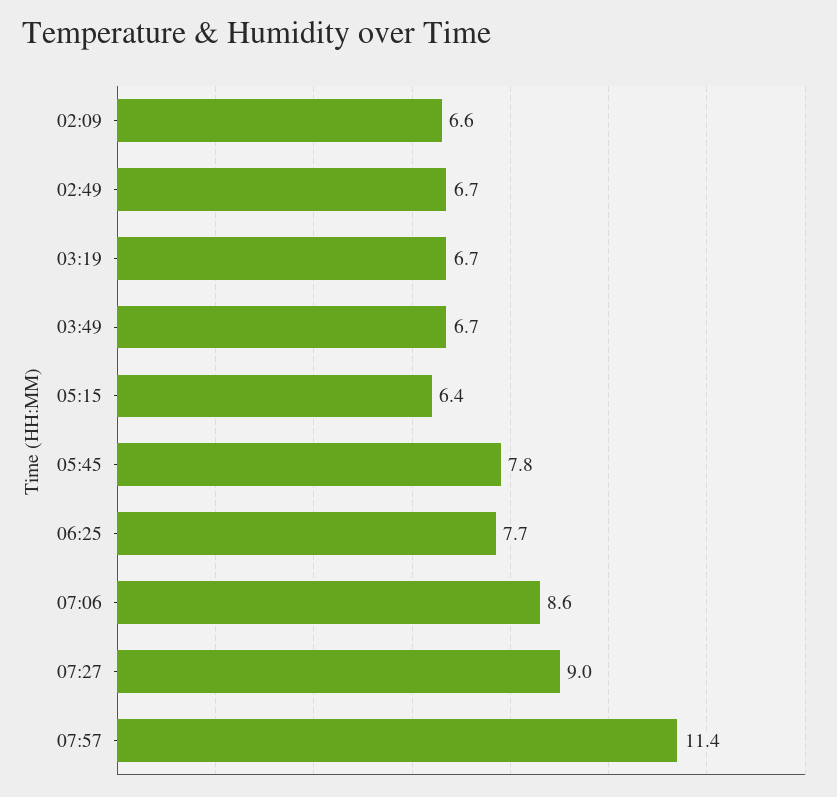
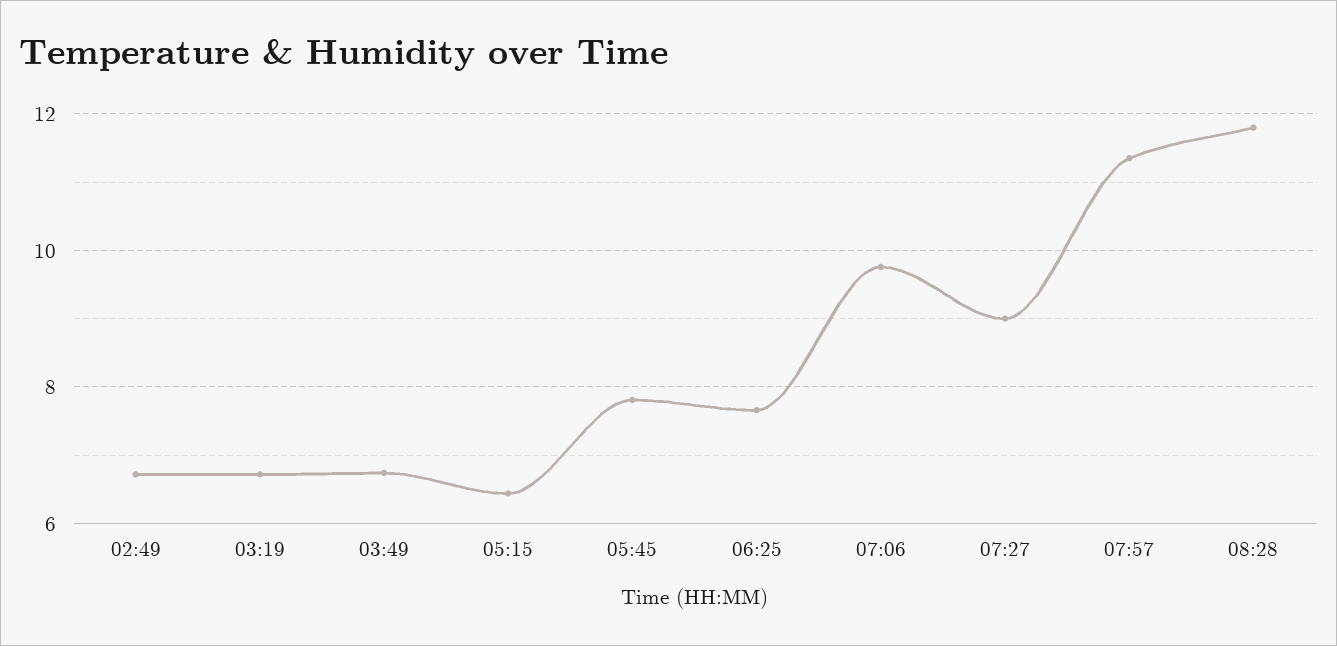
02:09: 6.6 -> none
07:06: 8.6 -> 9.8
08:28: none -> 11.8

